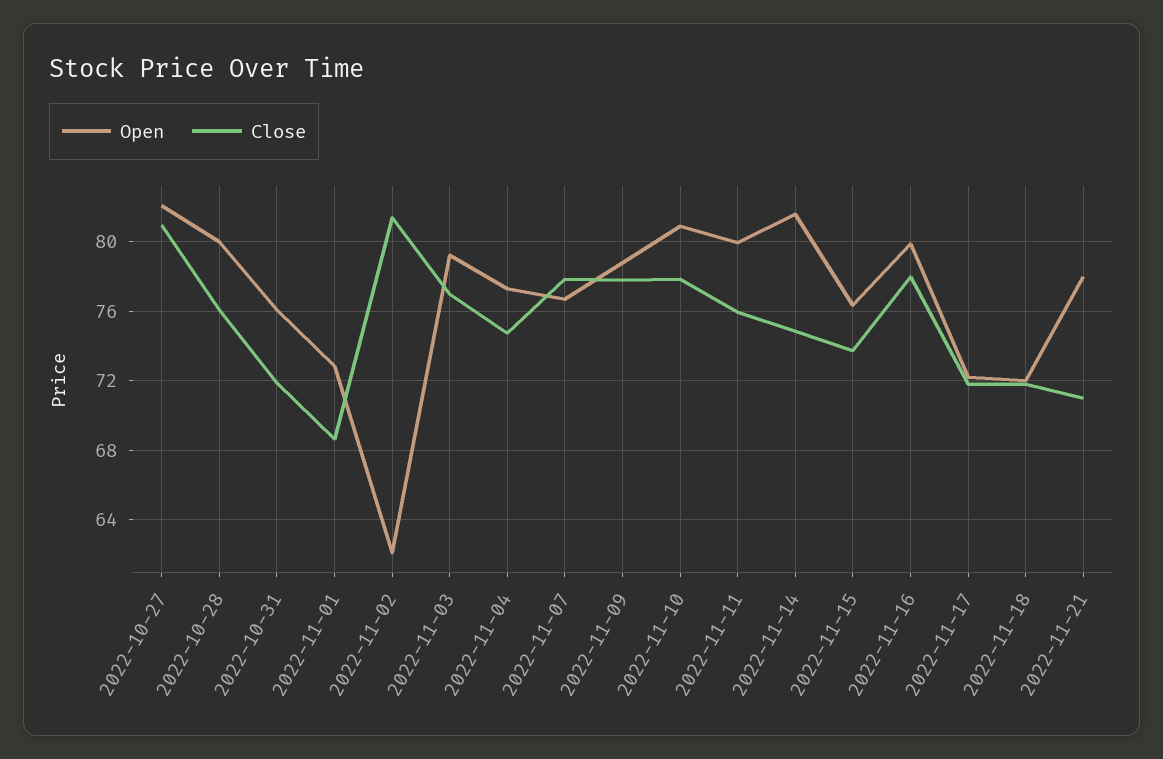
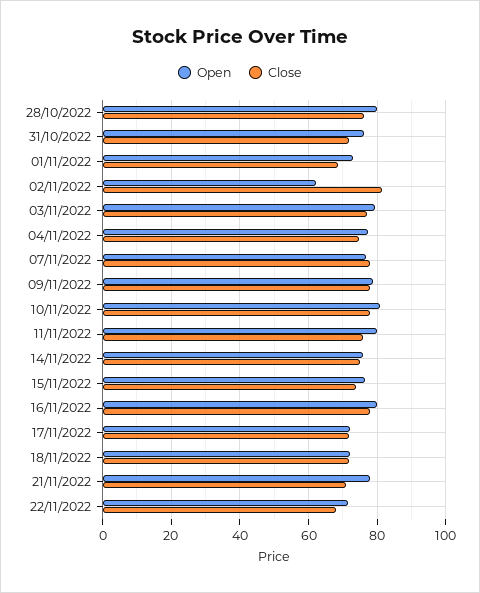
Open, 2022-10-27: 82 -> none
Close, 2022-10-27: 81 -> none
Open, 2022-11-14: 81.5 -> 76
Open, 22/11/2022: none -> 72
Close, 22/11/2022: none -> 68

